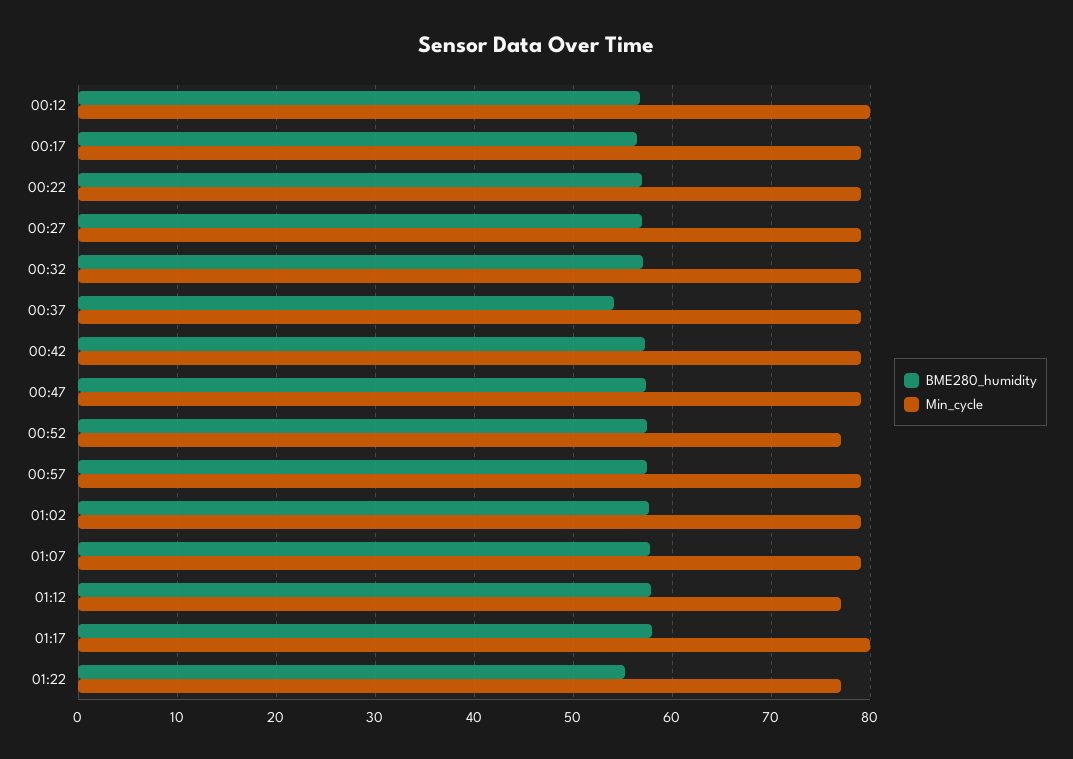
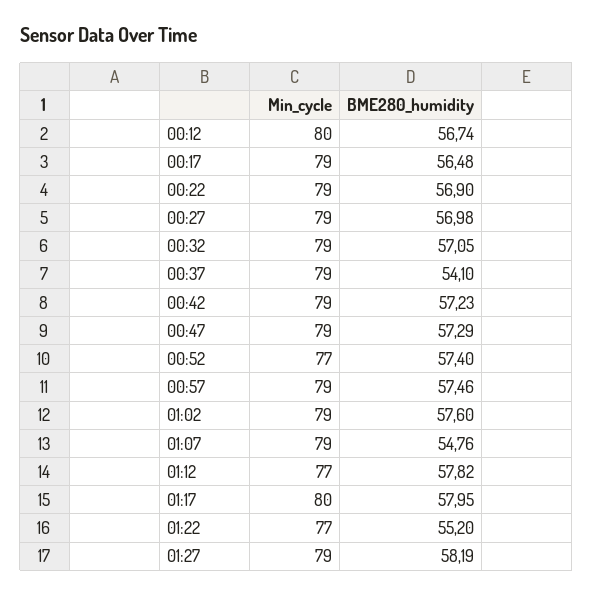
BME280_humidity, 01:07: 58 -> 54.76
Min_cycle, 01:27: none -> 79
BME280_humidity, 01:27: none -> 58.19

